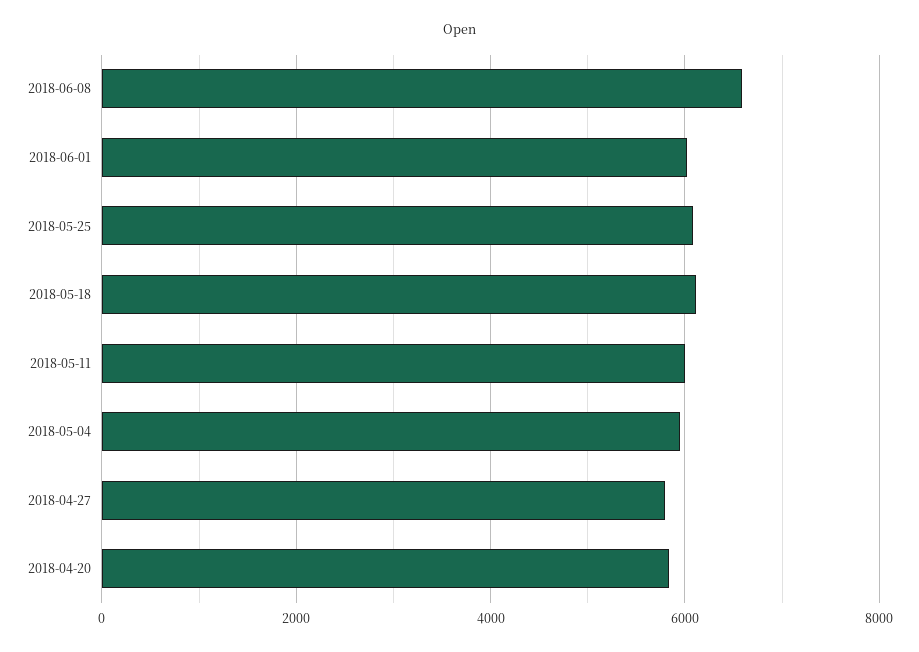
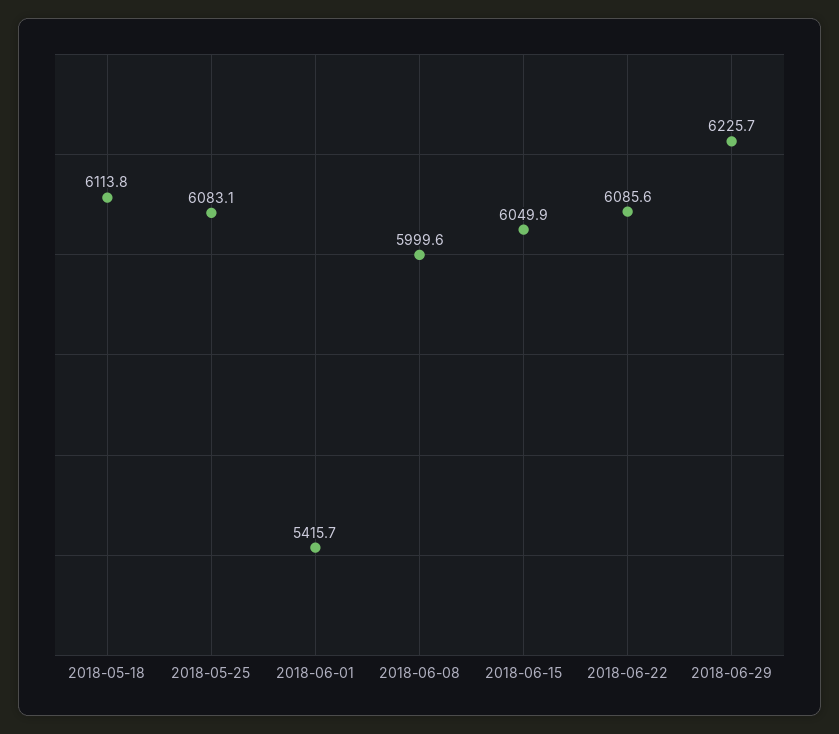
2018-06-08: 6600 -> 5999.6
2018-06-01: 6000 -> 5415.7
2018-05-11: 6000 -> none
2018-05-04: 6000 -> none
2018-04-27: 5800 -> none
2018-04-20: 5800 -> none
2018-06-15: none -> 6049.9
2018-06-22: none -> 6085.6
2018-06-29: none -> 6225.7

